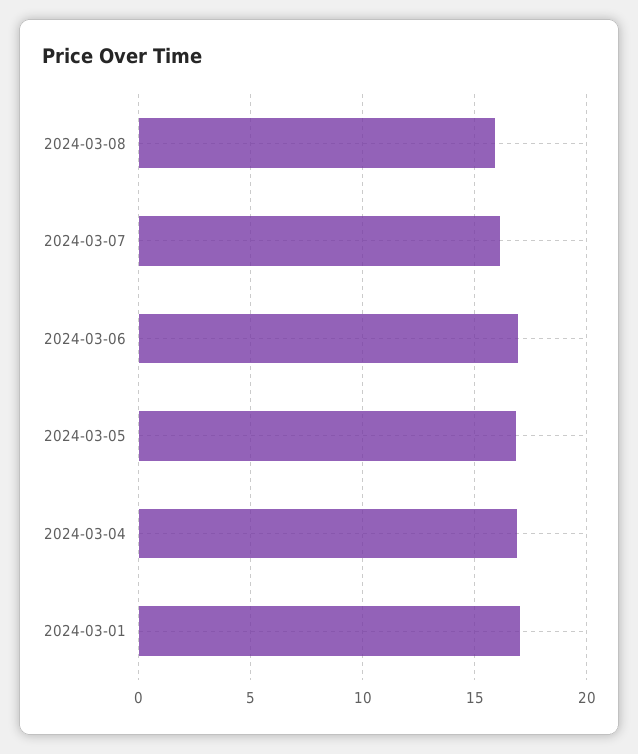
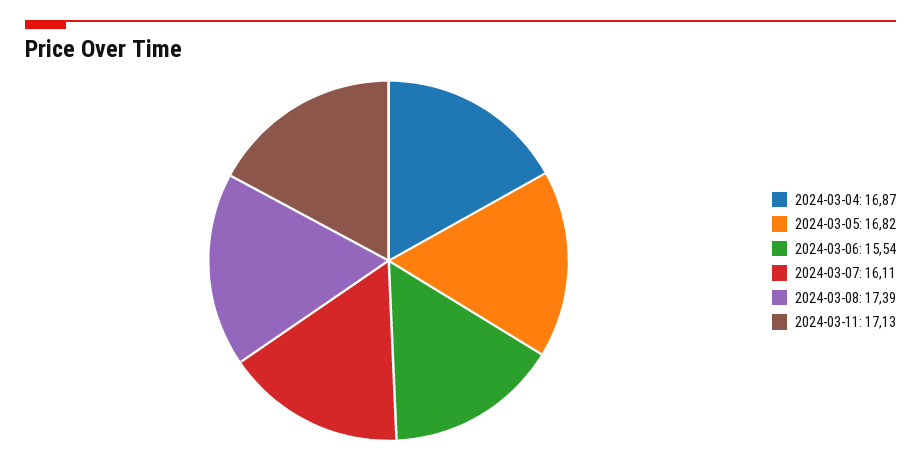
2024-03-08: 16 -> 17.39
2024-03-06: 17 -> 15.54
2024-03-01: 17 -> none
2024-03-11: none -> 17.13

